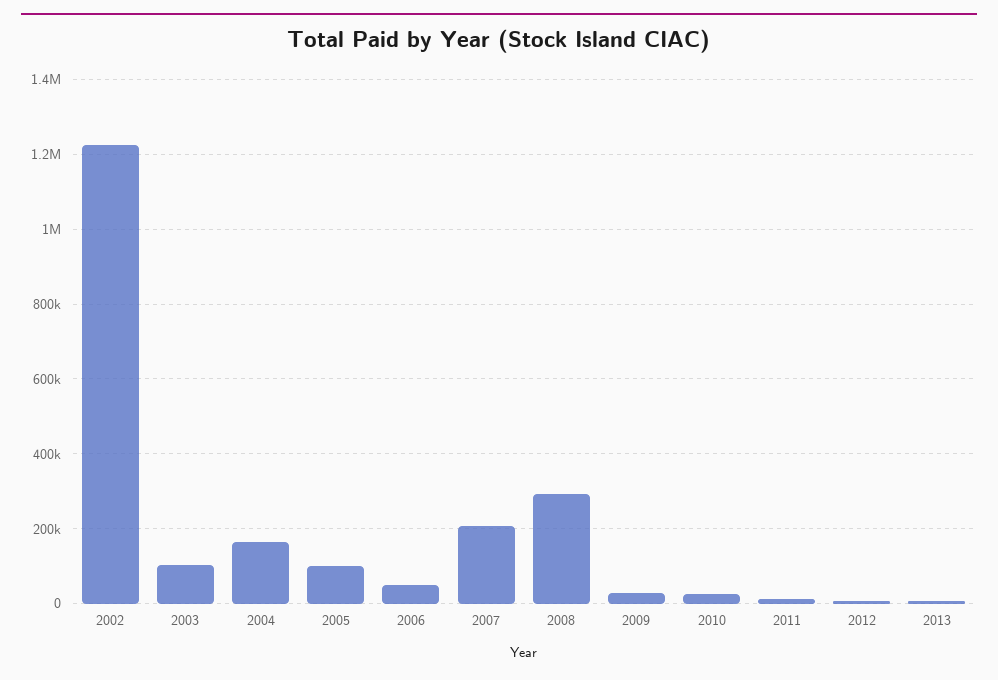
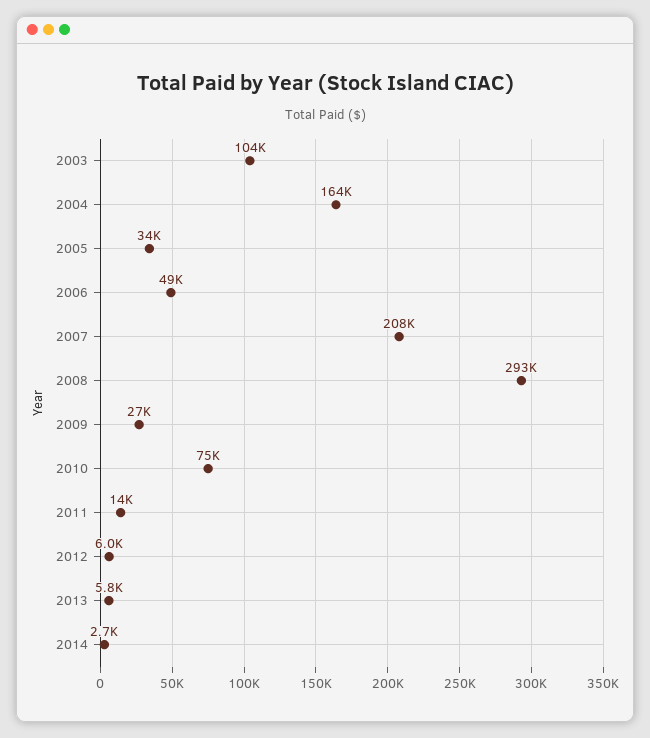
2002: 1220000 -> none
2005: 100000 -> 34000
2010: 20000 -> 75000
2014: none -> 2700

